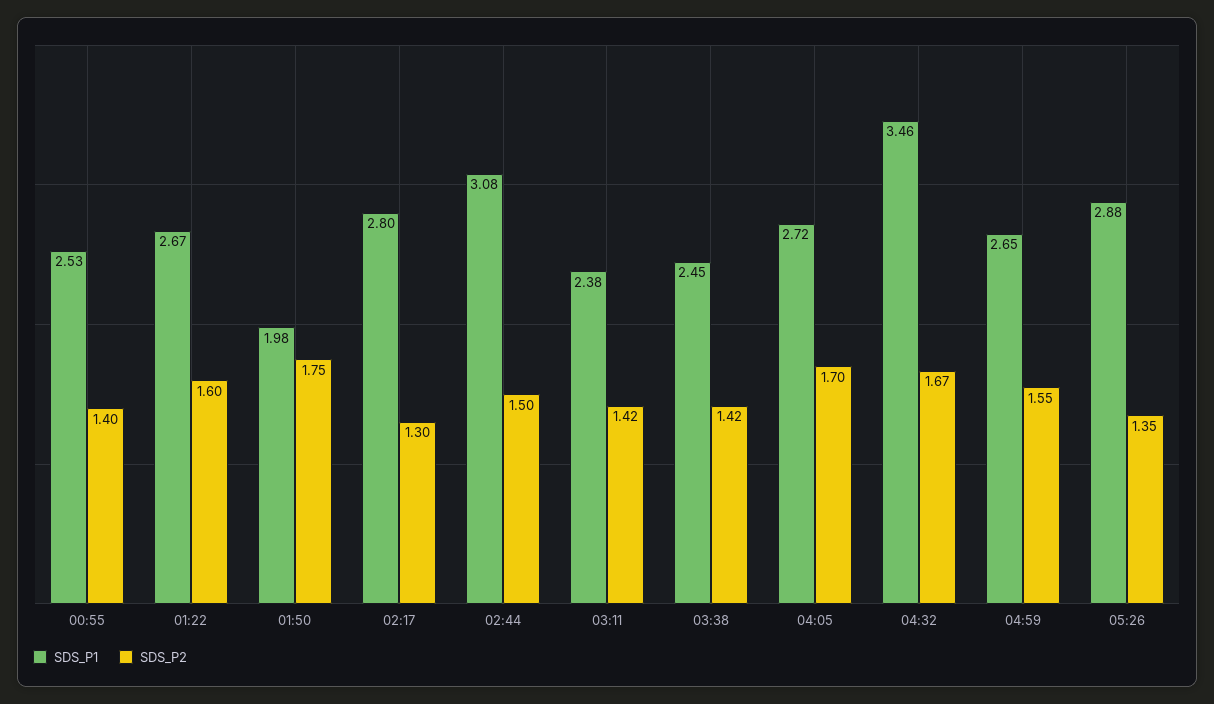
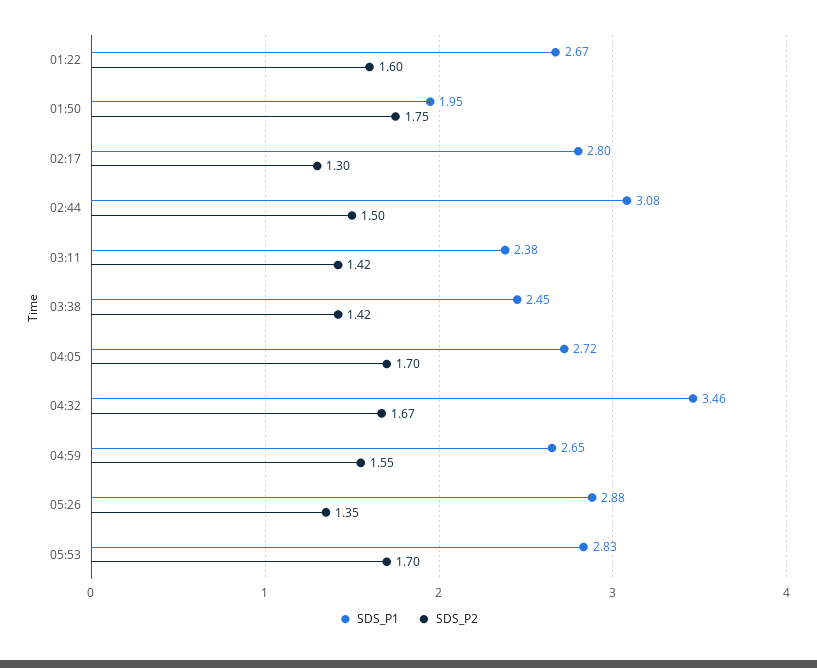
SDS_P1, 00:55: 2.53 -> none
SDS_P2, 00:55: 1.4 -> none
SDS_P1, 01:50: 1.98 -> 1.95
SDS_P1, 05:53: none -> 2.83
SDS_P2, 05:53: none -> 1.7

